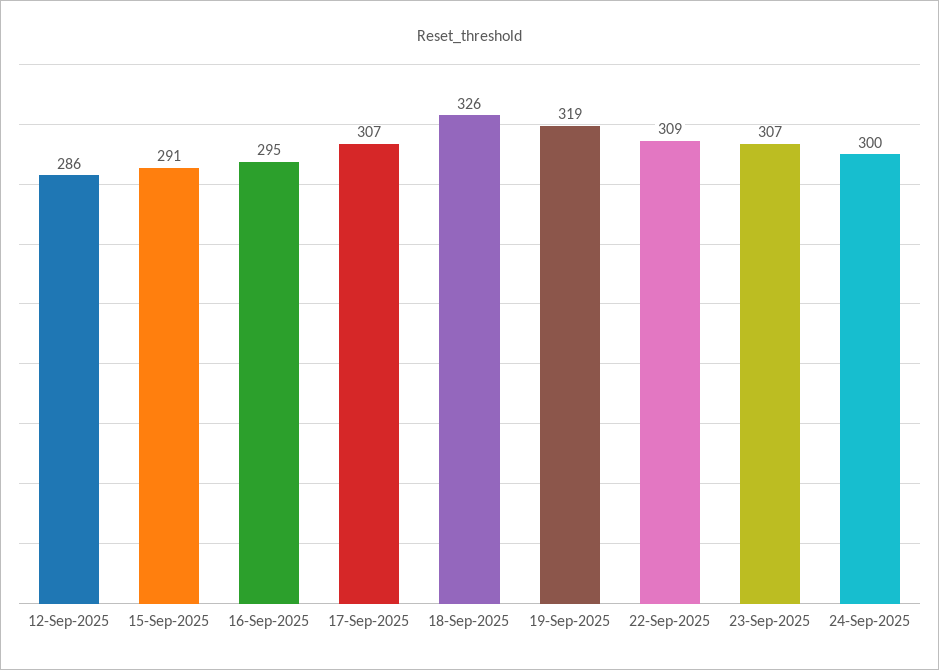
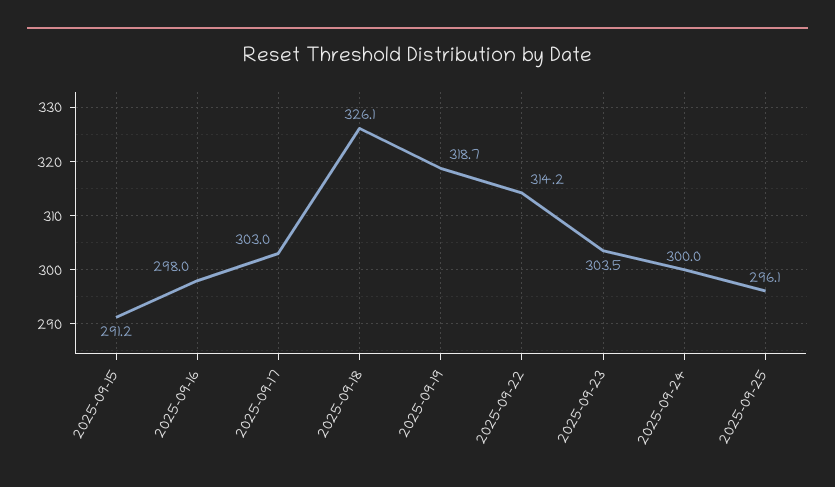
12-Sep-2025: 286 -> none
16-Sep-2025: 295 -> 298
17-Sep-2025: 307 -> 303
22-Sep-2025: 309 -> 314.2
23-Sep-2025: 307 -> 303.5
2025-09-25: none -> 296.1

